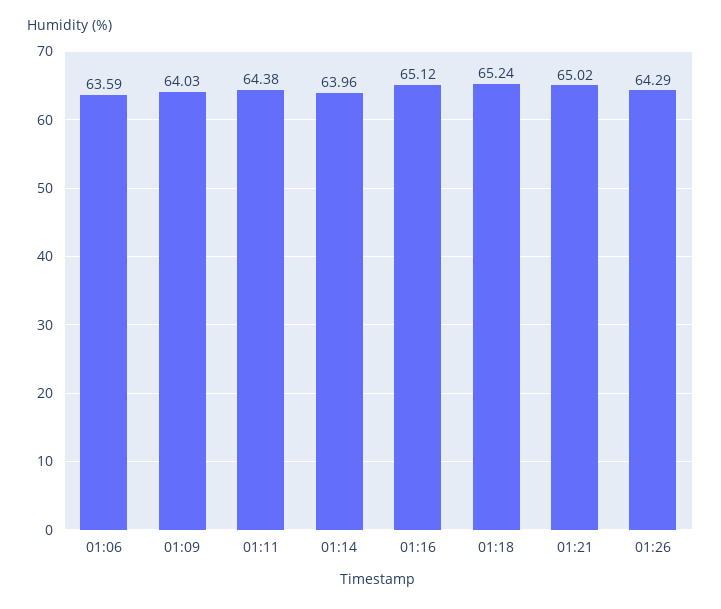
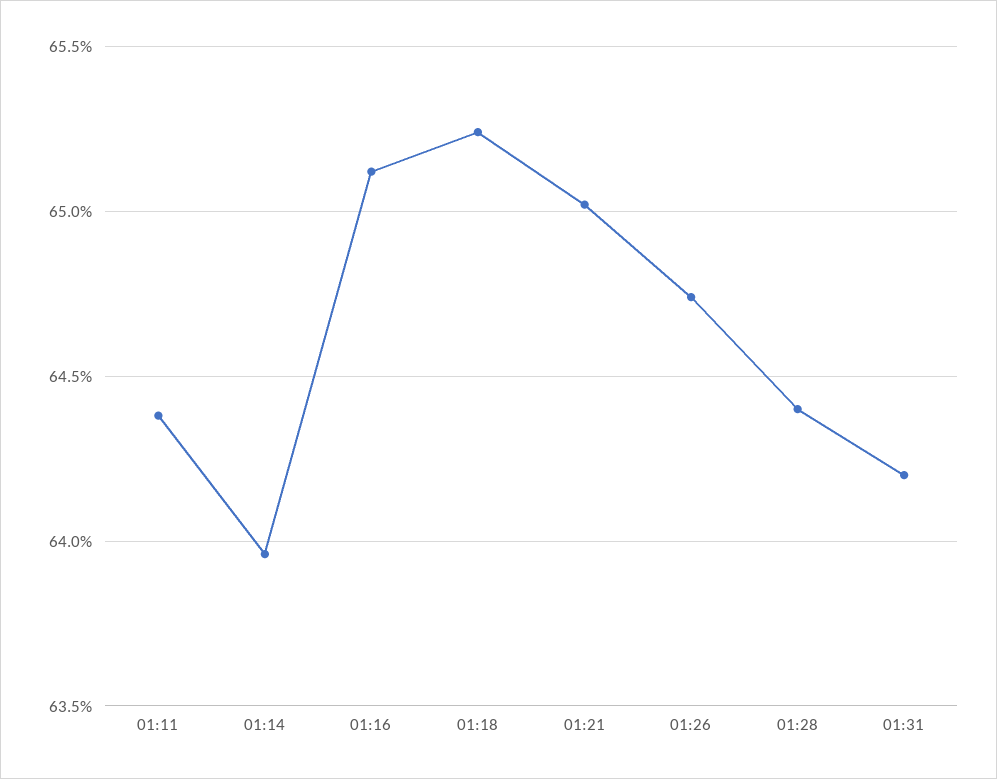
01:06: 63.59 -> none
01:09: 64.03 -> none
01:26: 64.29 -> 64.75
01:28: none -> 64.4
01:31: none -> 64.2

